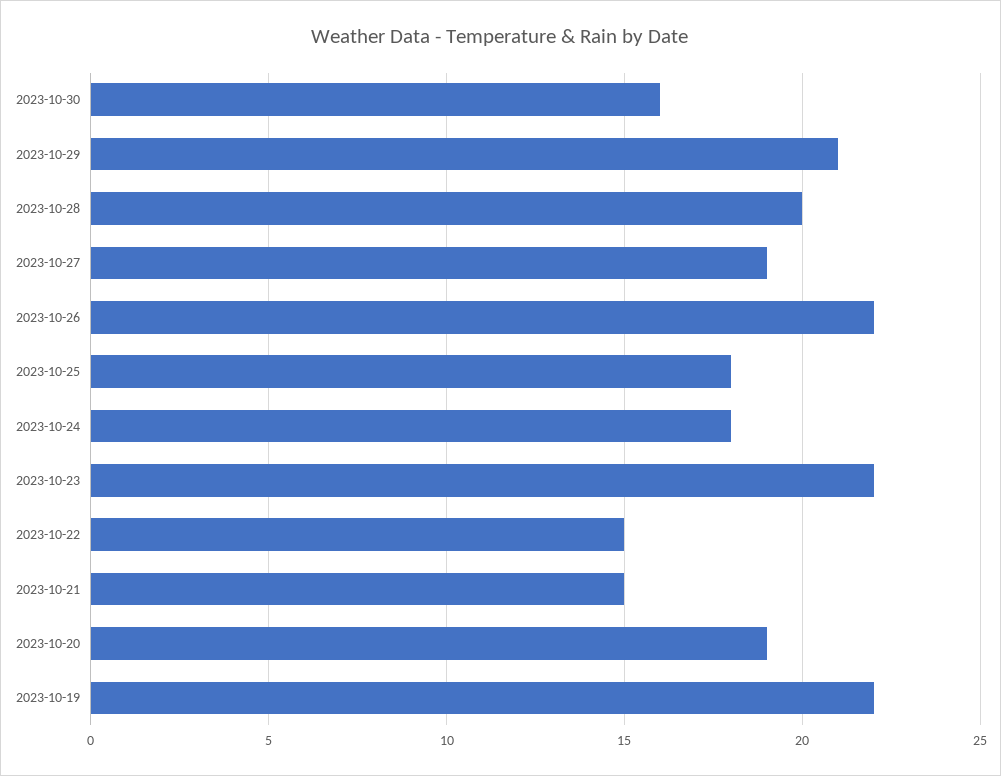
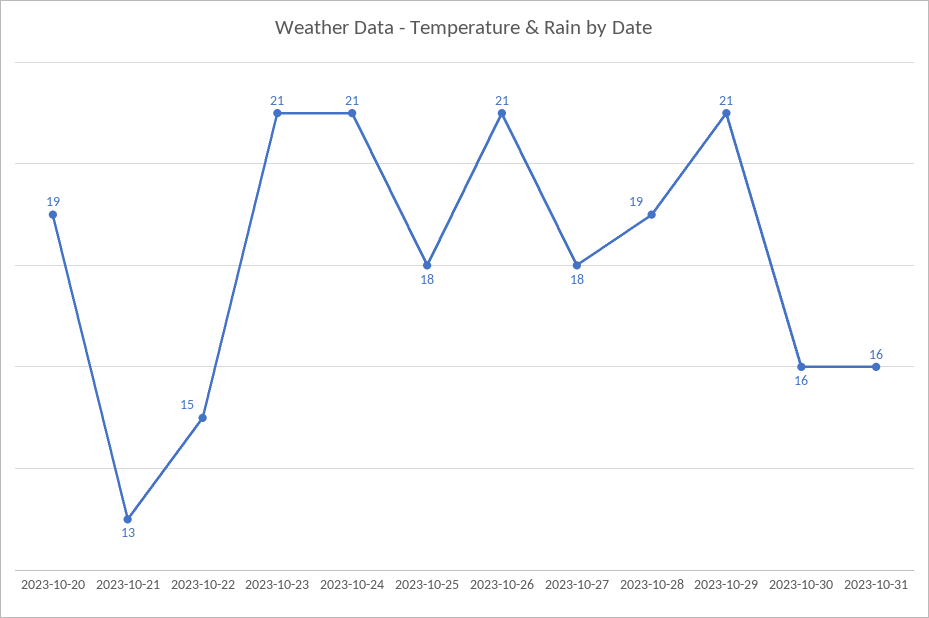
2023-10-28: 20 -> 19
2023-10-27: 19 -> 18
2023-10-26: 22 -> 21
2023-10-24: 18 -> 21
2023-10-23: 22 -> 21
2023-10-21: 15 -> 13
2023-10-19: 22 -> none
2023-10-31: none -> 16

